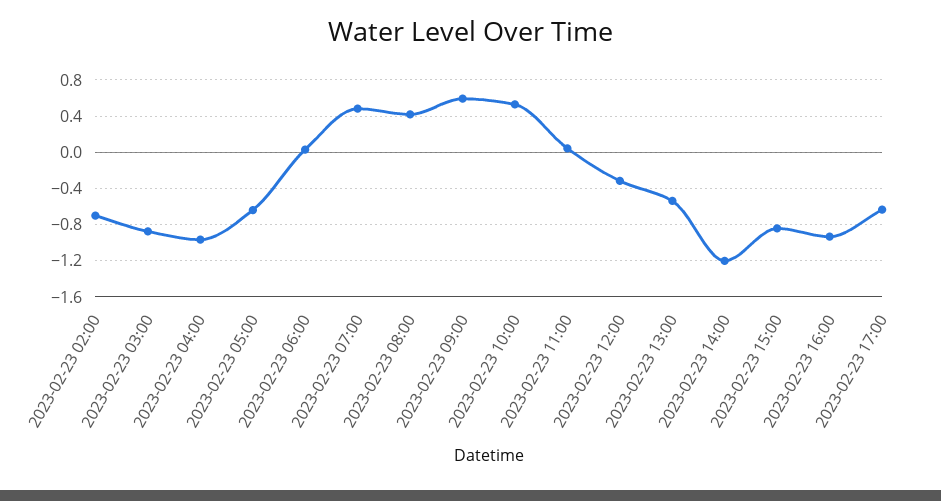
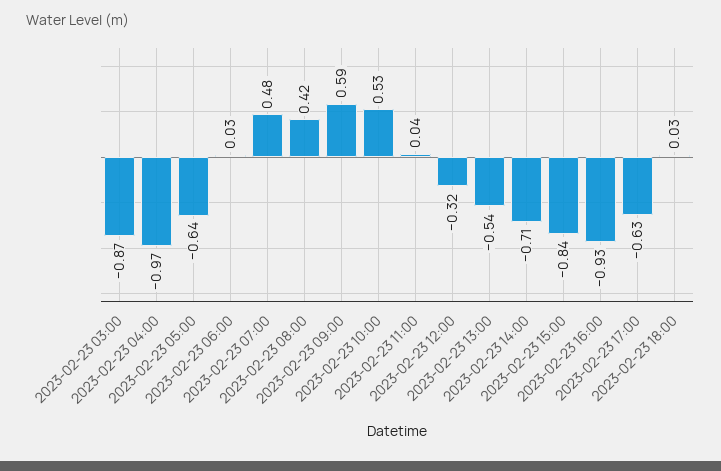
2023-02-23 02:00: -0.7 -> none
2023-02-23 14:00: -1.2 -> -0.71
2023-02-23 18:00: none -> 0.03

